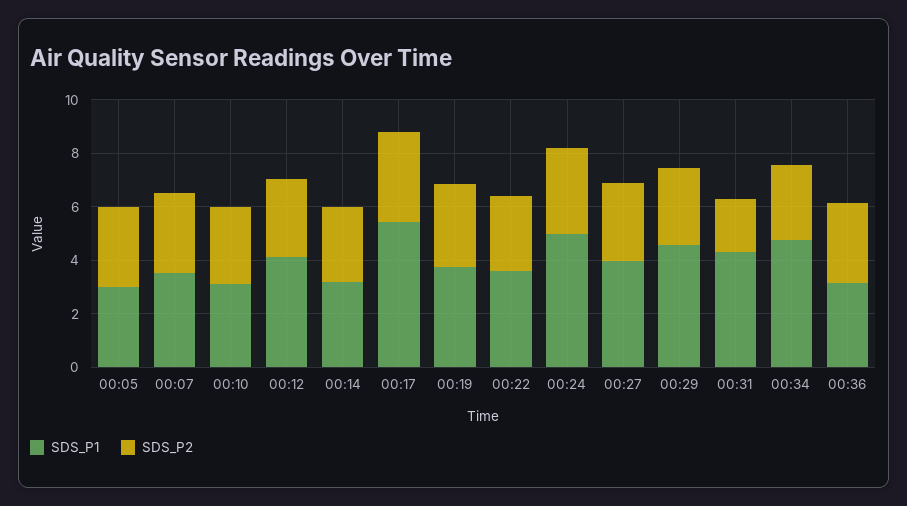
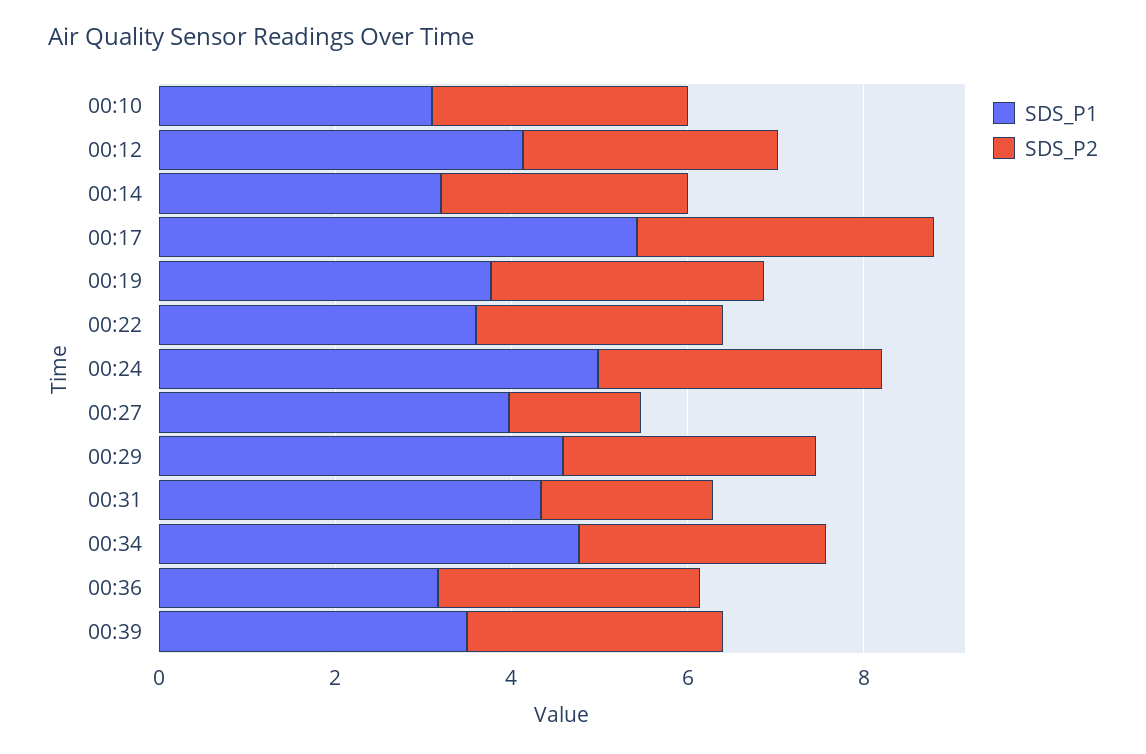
SDS_P1, 00:05: 3 -> none
SDS_P2, 00:05: 3 -> none
SDS_P1, 00:07: 3.5 -> none
SDS_P2, 00:07: 3 -> none
SDS_P2, 00:27: 3 -> 1.5
SDS_P1, 00:39: none -> 3.5
SDS_P2, 00:39: none -> 3

